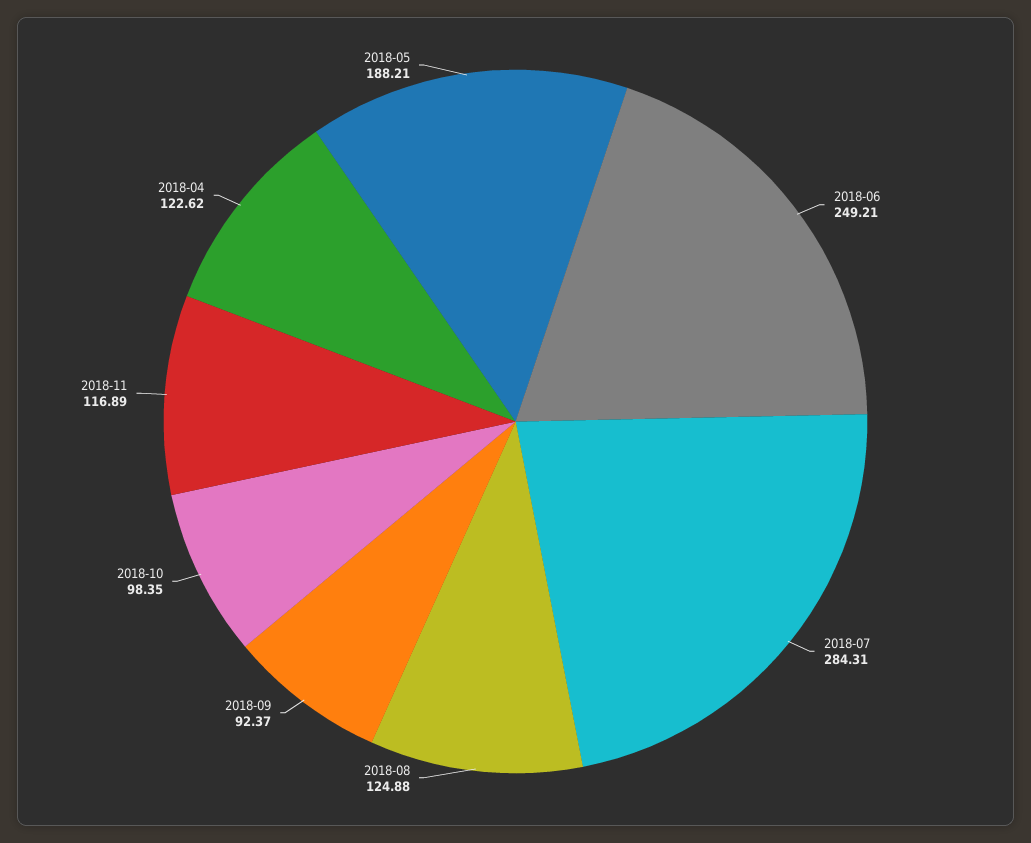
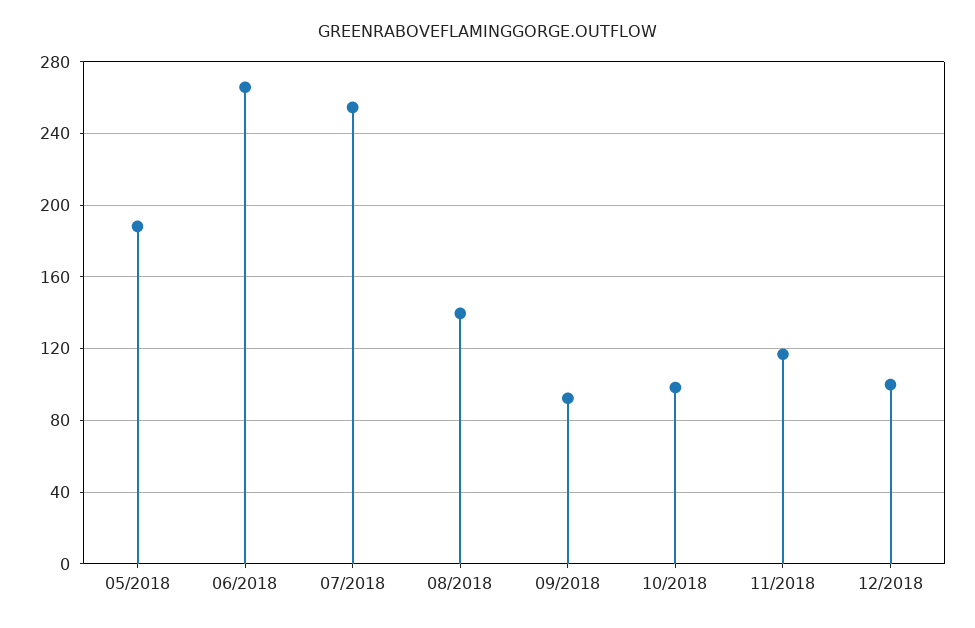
2018-06: 249.21 -> 265
2018-07: 284.31 -> 255
2018-08: 124.88 -> 140
2018-04: 122.62 -> none
12/2018: none -> 100

